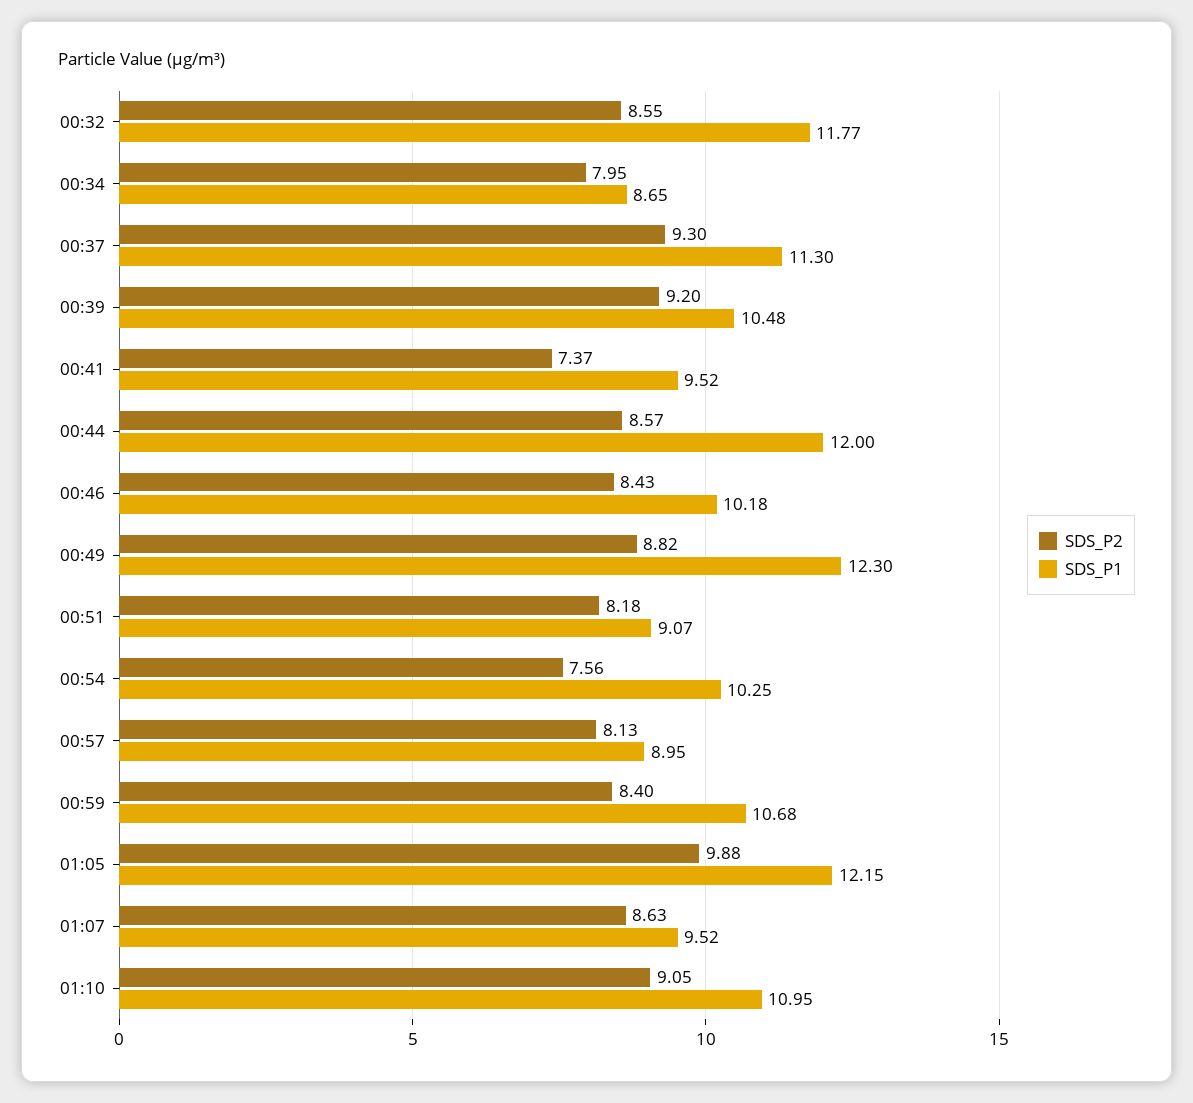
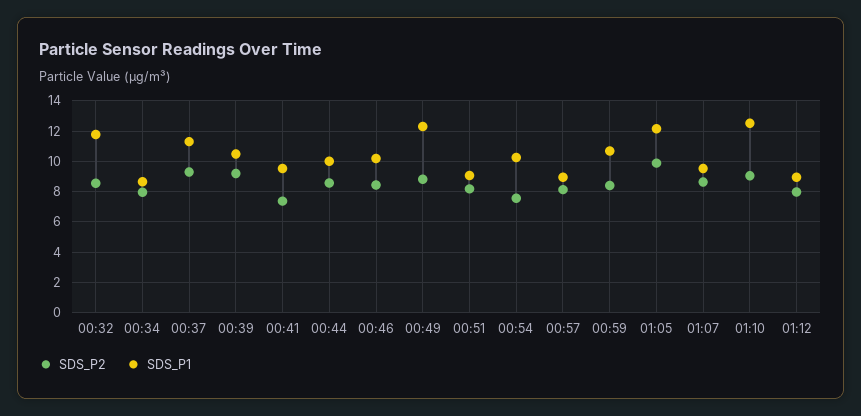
SDS_P1, 00:44: 12 -> 10
SDS_P1, 01:10: 10.95 -> 12.5
SDS_P2, 01:12: none -> 8
SDS_P1, 01:12: none -> 9

